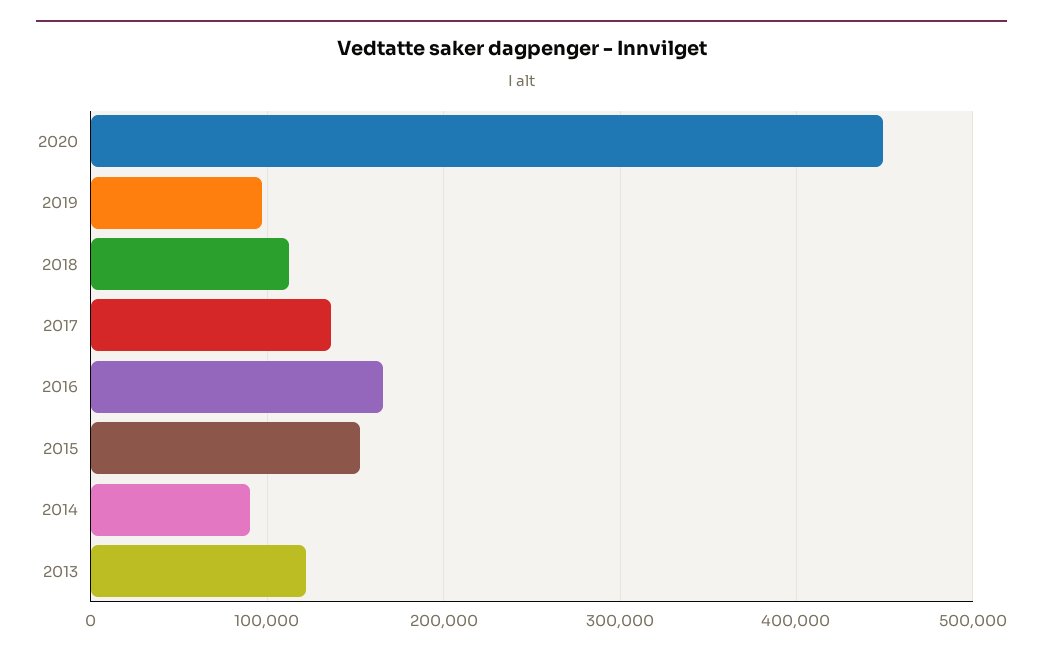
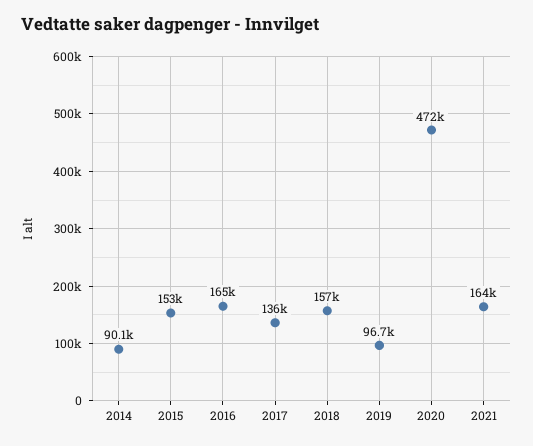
2020: 450000 -> 472000
2018: 110000 -> 157000
2013: 120000 -> none
2021: none -> 164000

